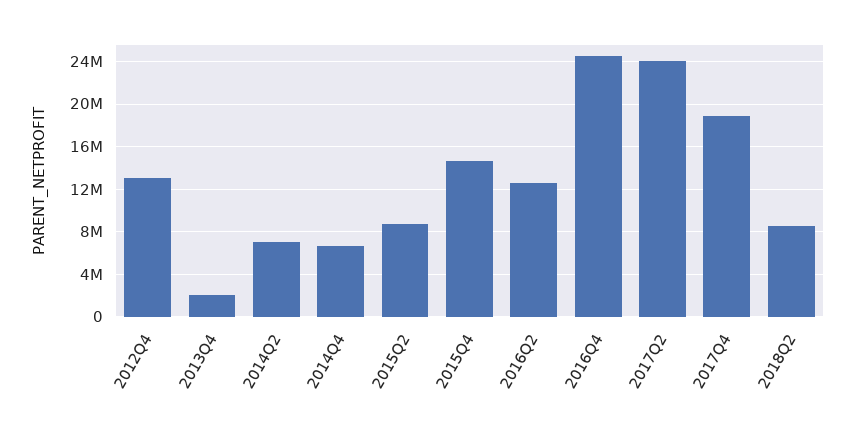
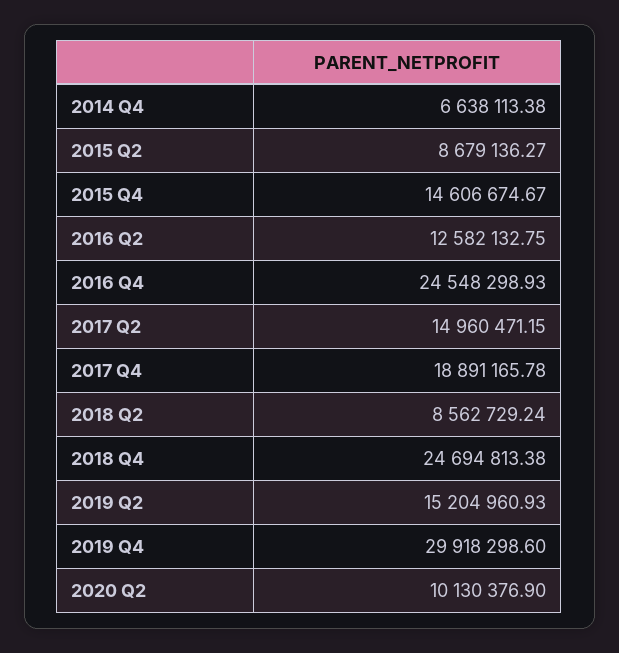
2012Q4: 13000000 -> none
2013Q4: 2000000 -> none
2014Q2: 7000000 -> none
2017Q2: 24000000 -> 14960471.15
2018 Q4: none -> 24694813.38
2019 Q2: none -> 15204960.93
2019 Q4: none -> 29918298.6
2020 Q2: none -> 10130376.9

